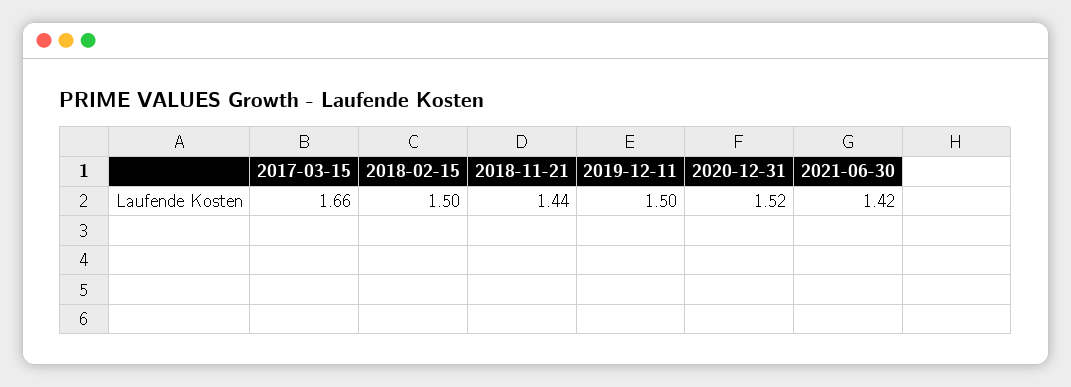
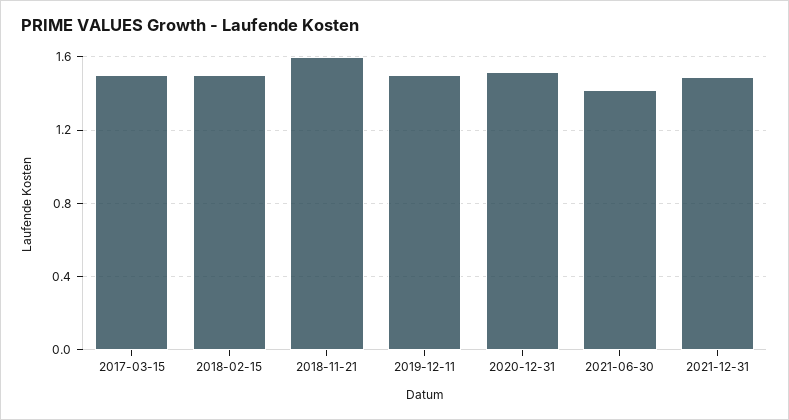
2017-03-15: 1.66 -> 1.5
2018-11-21: 1.44 -> 1.6
2021-12-31: none -> 1.5

